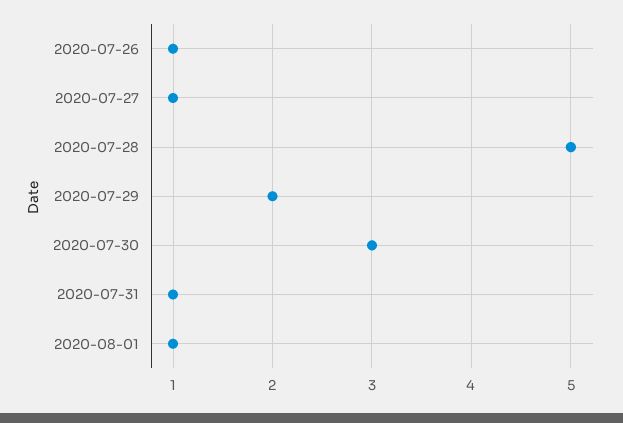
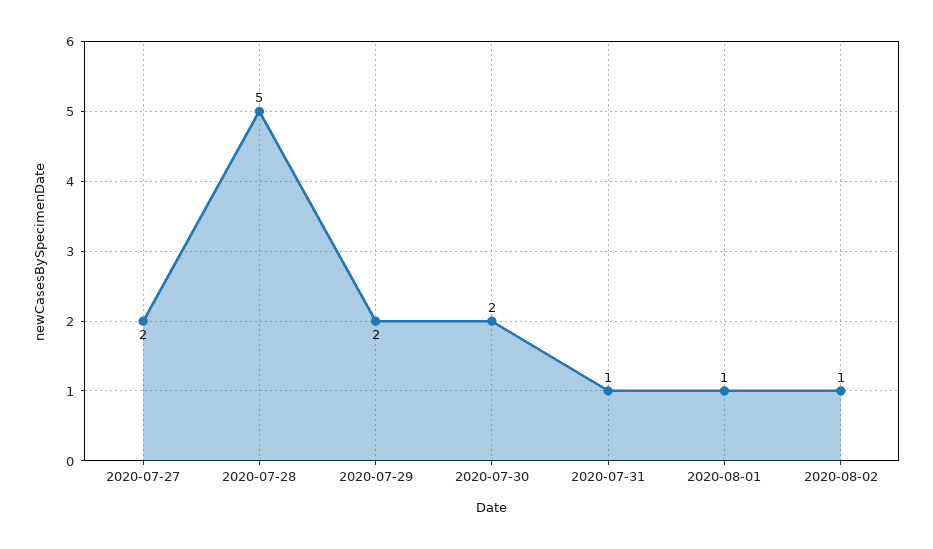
2020-07-26: 1 -> none
2020-07-27: 1 -> 2
2020-07-30: 3 -> 2
2020-08-02: none -> 1

